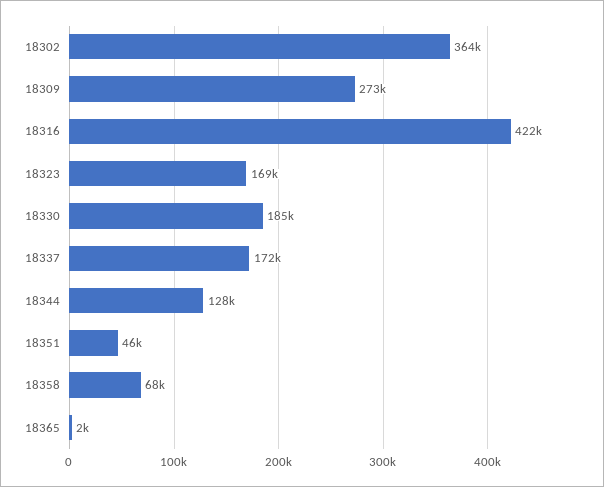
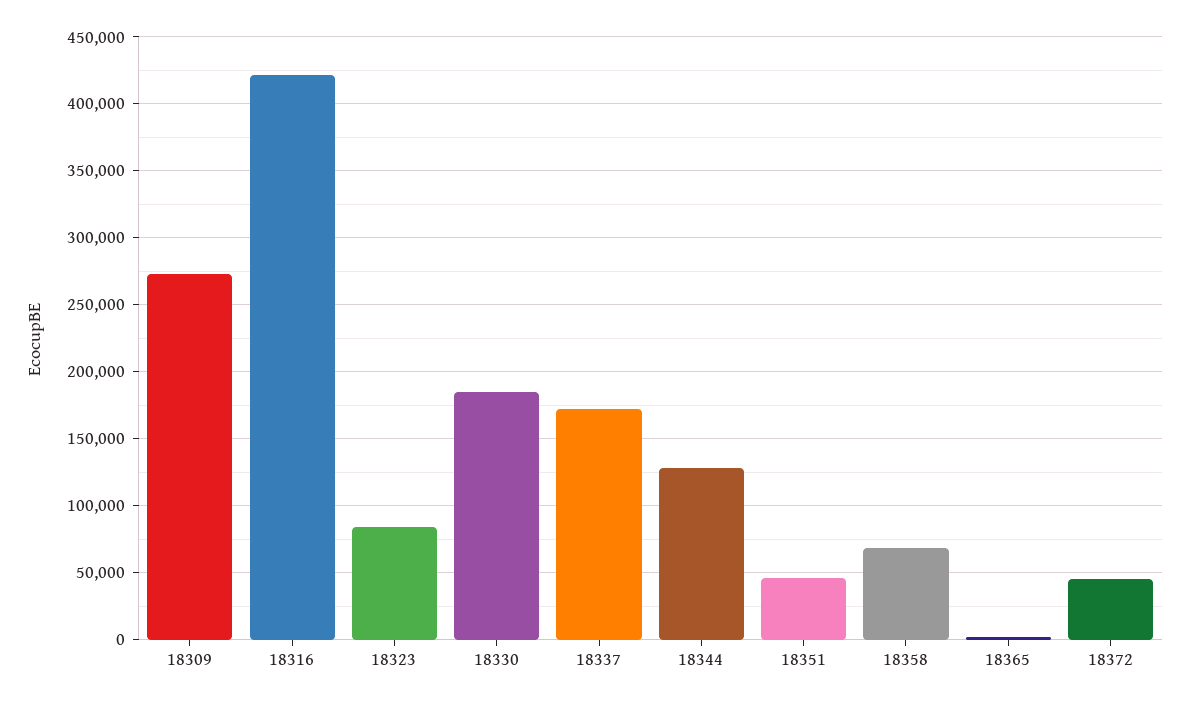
18302: 364000 -> none
18323: 169000 -> 85000
18372: none -> 45000

